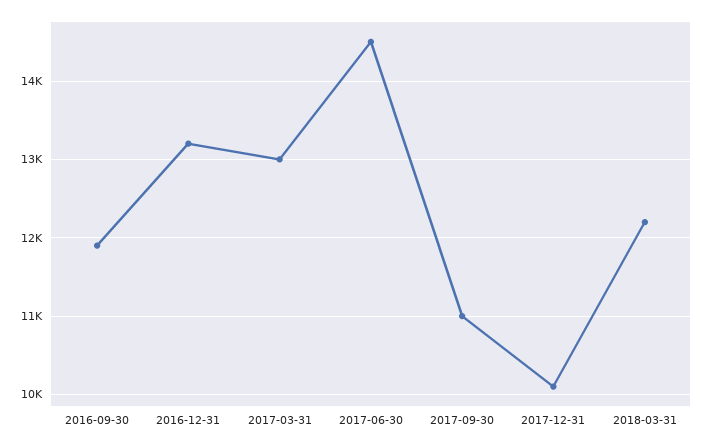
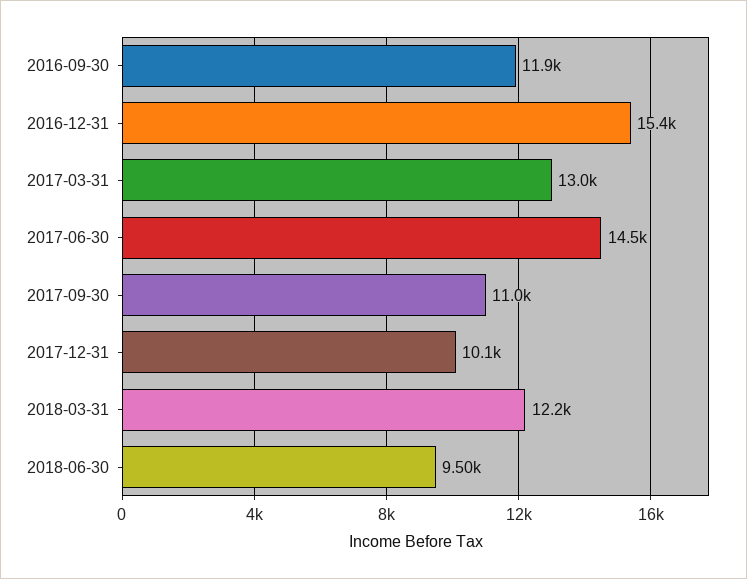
2016-12-31: 13200 -> 15400
2018-06-30: none -> 9500

